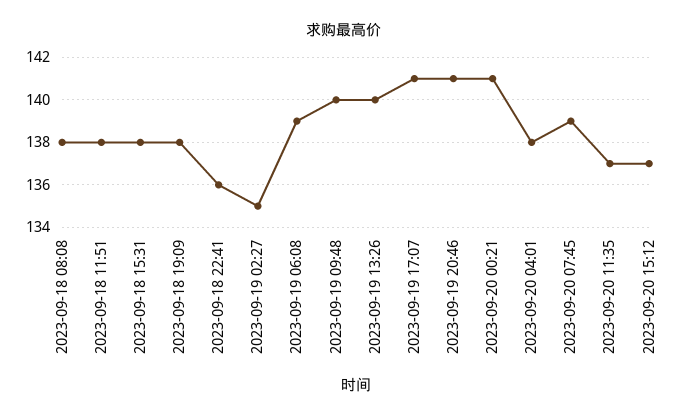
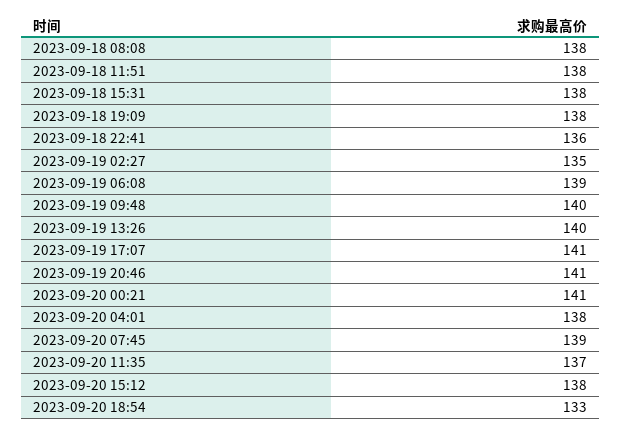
2023-09-20 15:12: 137 -> 138
2023-09-20 18:54: none -> 133

